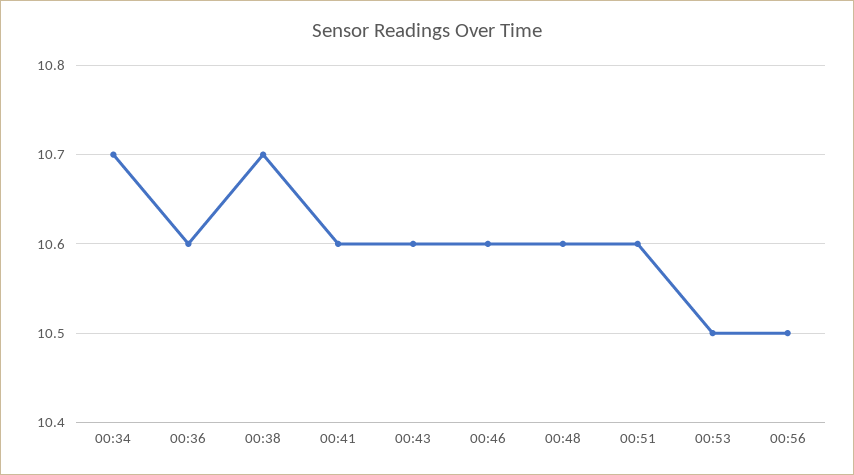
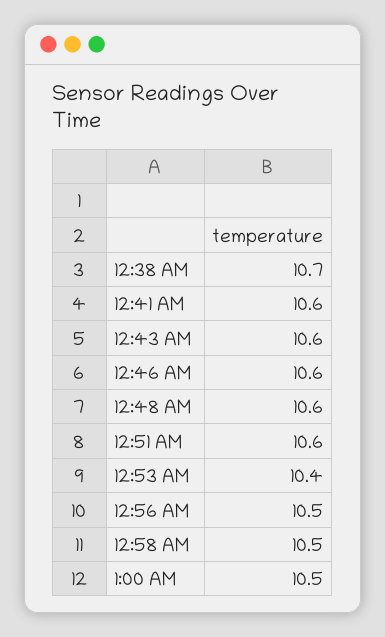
00:34: 10.7 -> none
00:36: 10.6 -> none
00:53: 10.5 -> 10.4
12:58 AM: none -> 10.5
1:00 AM: none -> 10.5

